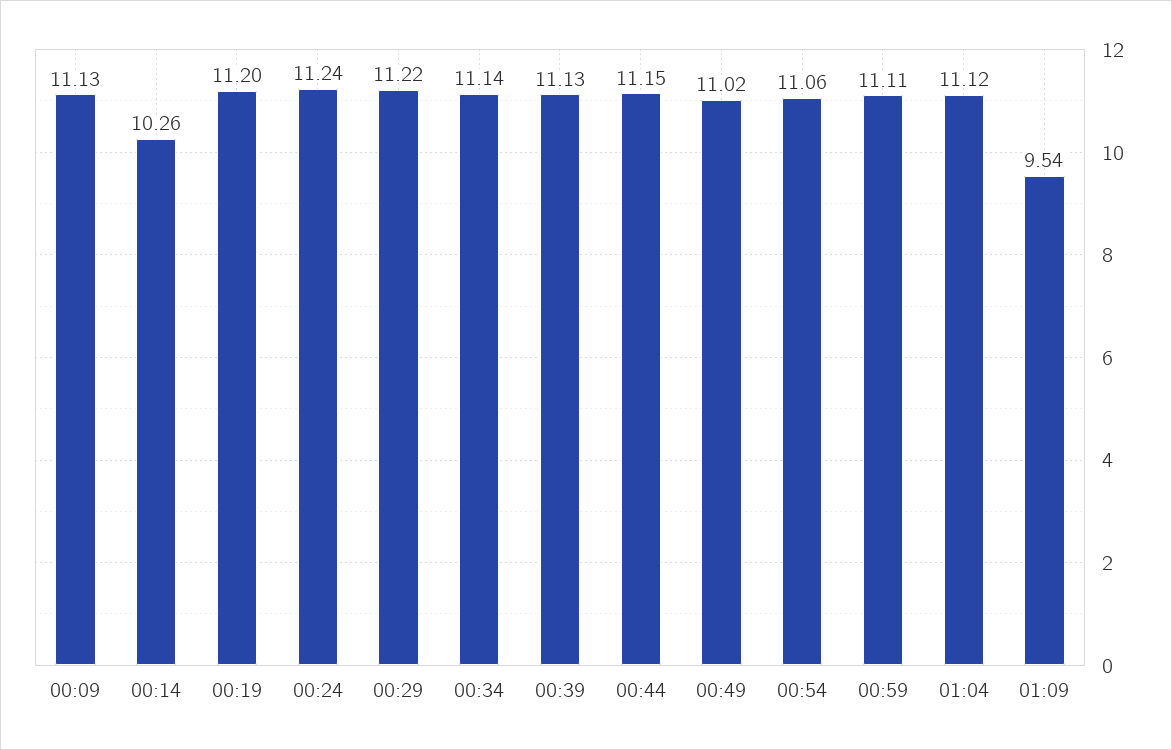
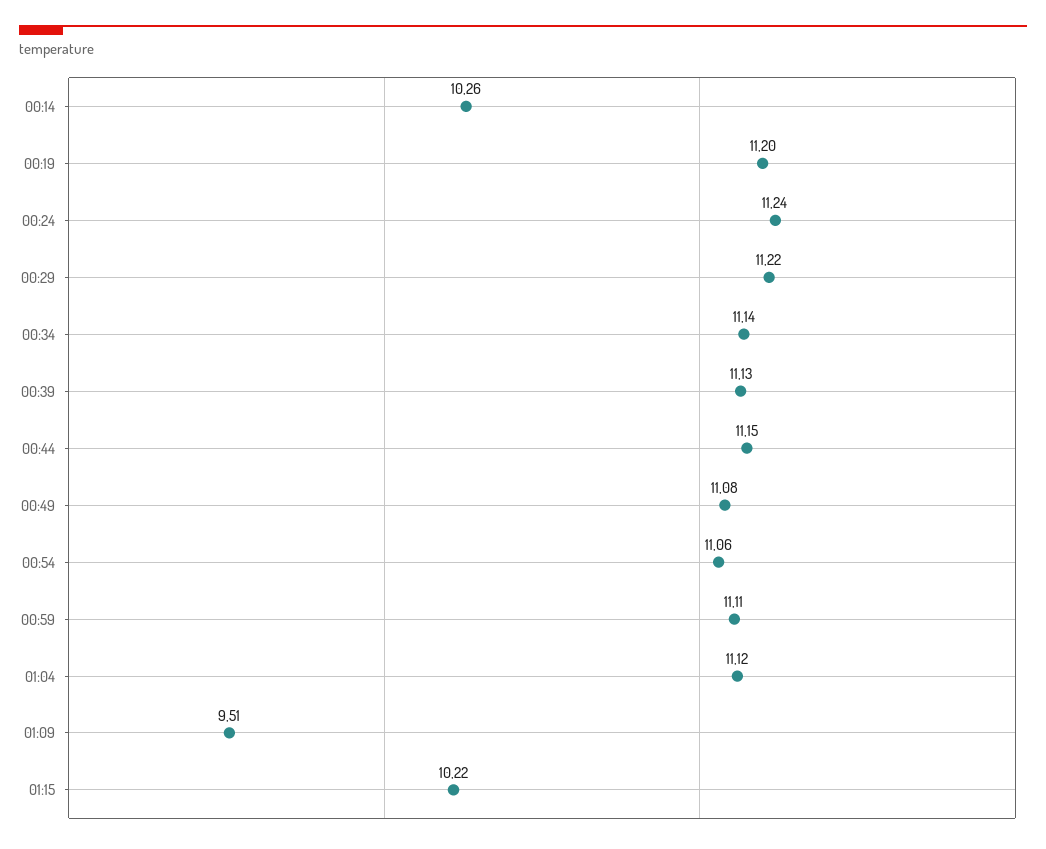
00:09: 11.13 -> none
00:49: 11.02 -> 11.08
01:09: 9.54 -> 9.51
01:15: none -> 10.22

